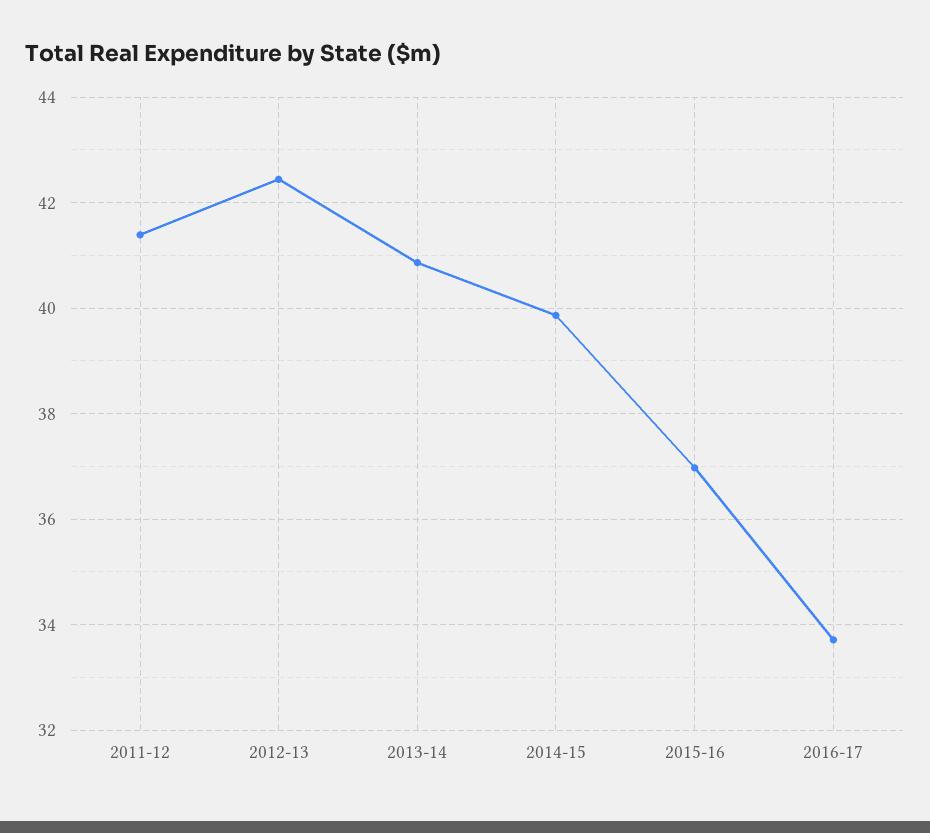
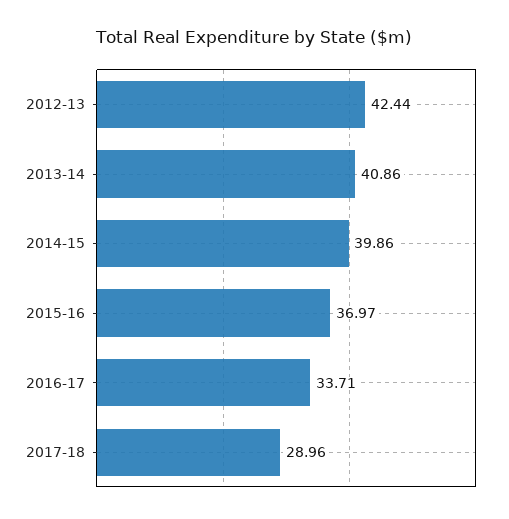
2011-12: 41.4 -> none
2017-18: none -> 28.96

